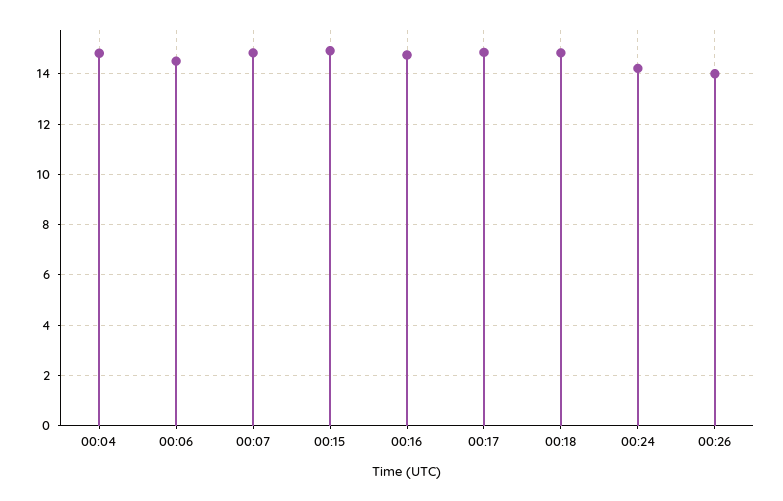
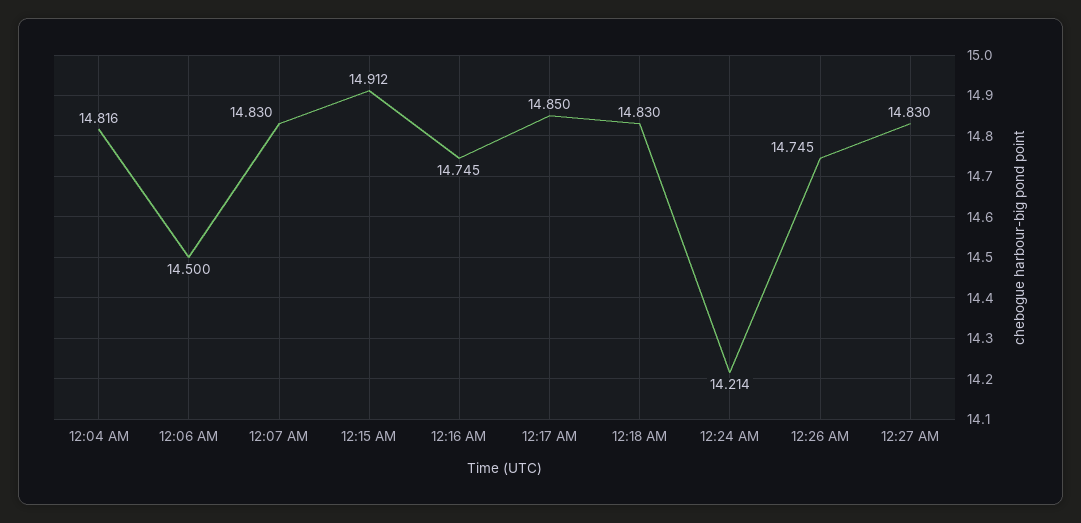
00:26: 14 -> 14.745
12:27 AM: none -> 14.83

